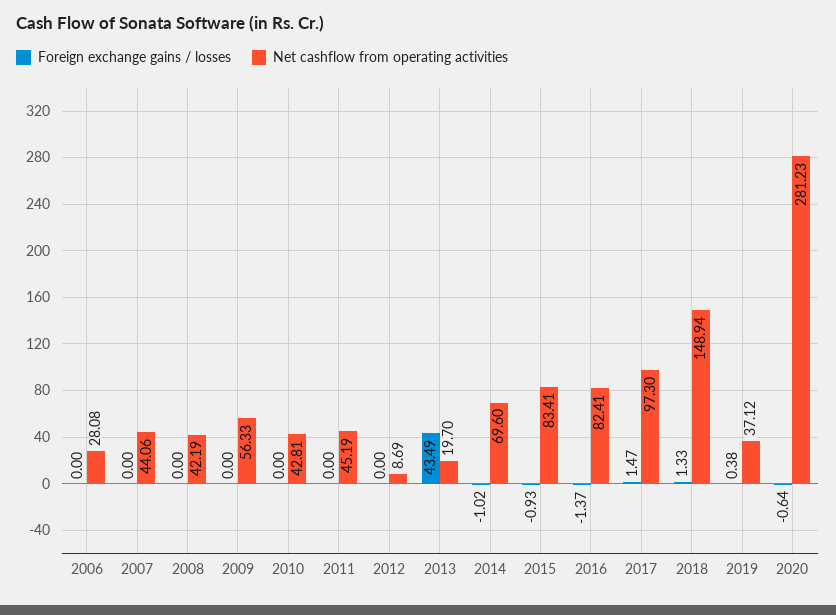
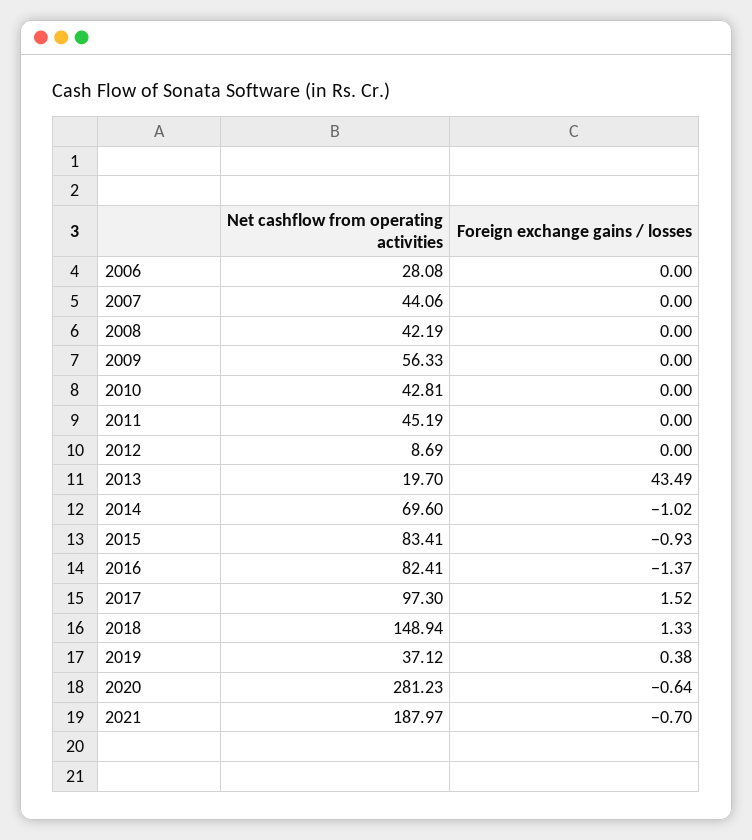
Foreign exchange gains / losses, 2017: 1.47 -> 1.52
Net cashflow from operating activities, 2021: none -> 187.97
Foreign exchange gains / losses, 2021: none -> -0.7

